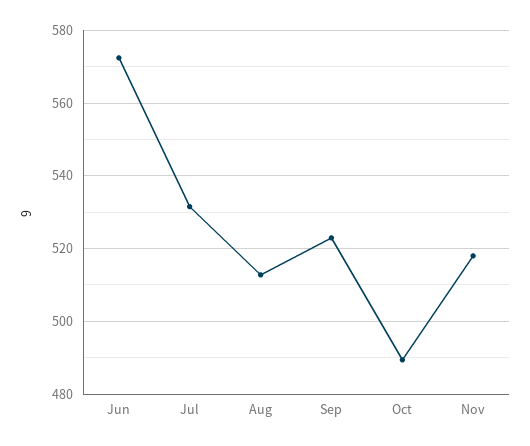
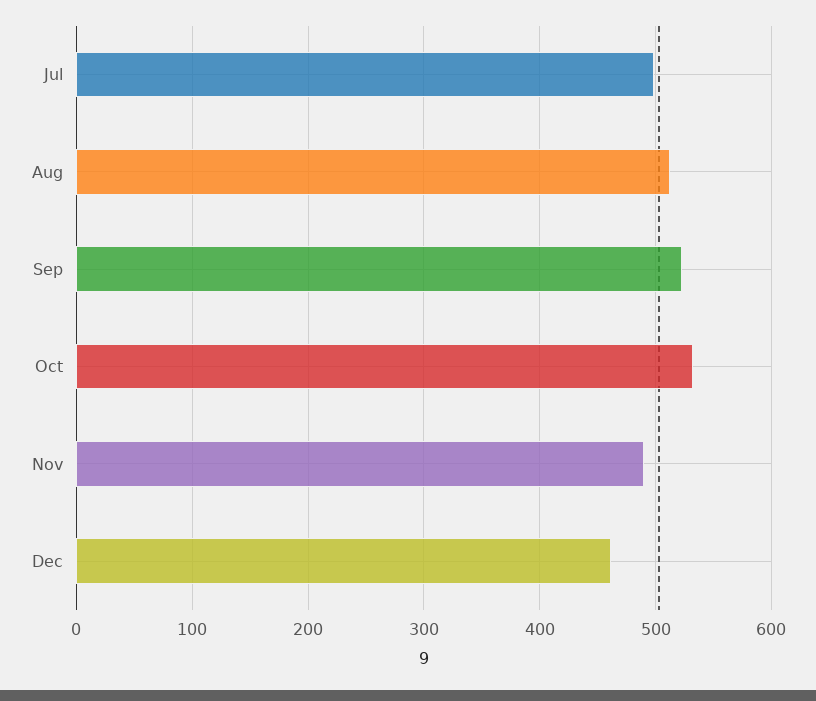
Jun: 572 -> none
Jul: 532 -> 500
Oct: 490 -> 530
Nov: 518 -> 490
Dec: none -> 460

